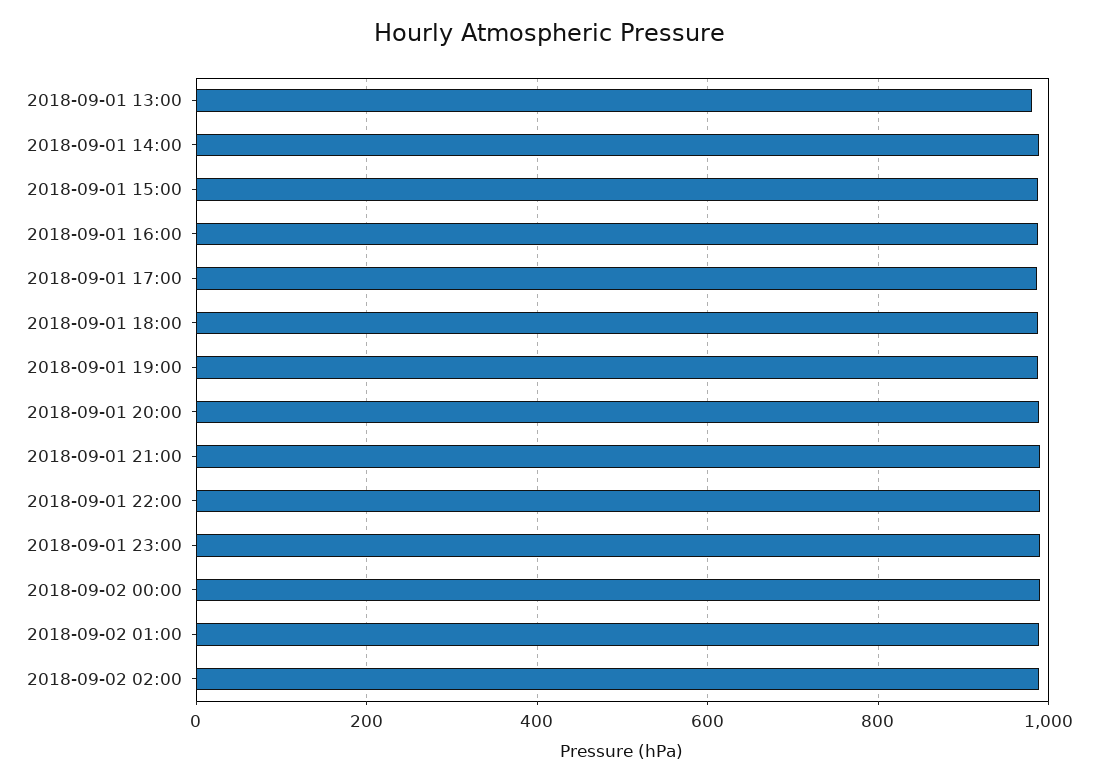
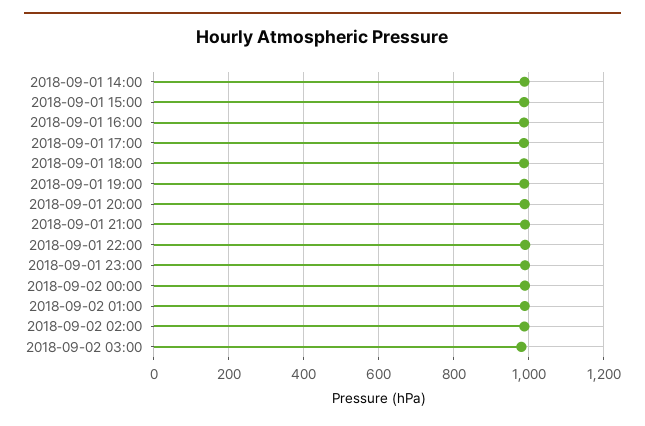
2018-09-01 13:00: 980 -> none
2018-09-02 03:00: none -> 980

